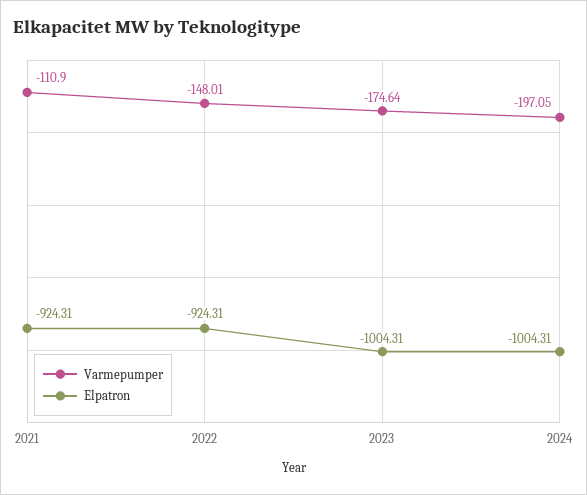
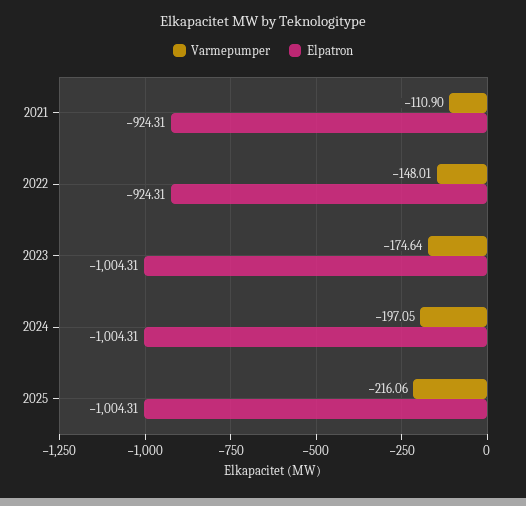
Varmepumper, 2025: none -> -216.06
Elpatron, 2025: none -> -1004.31

